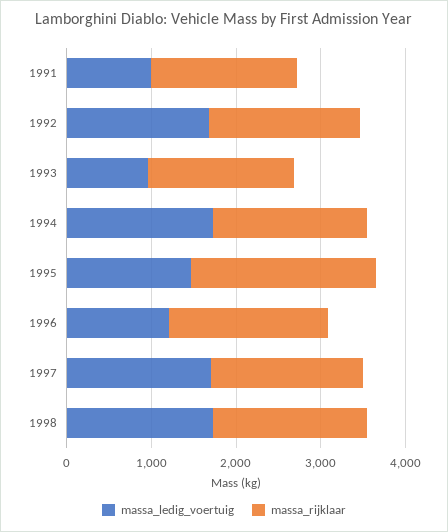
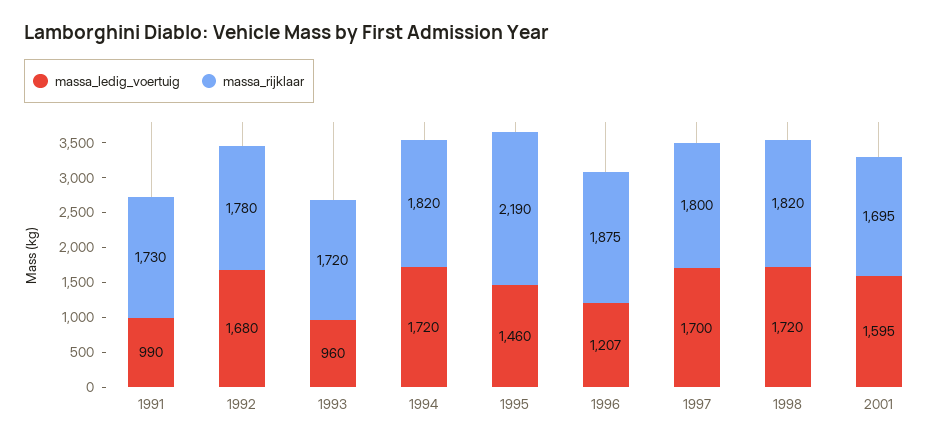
massa_ledig_voertuig, 2001: none -> 1595
massa_rijklaar, 2001: none -> 1695

